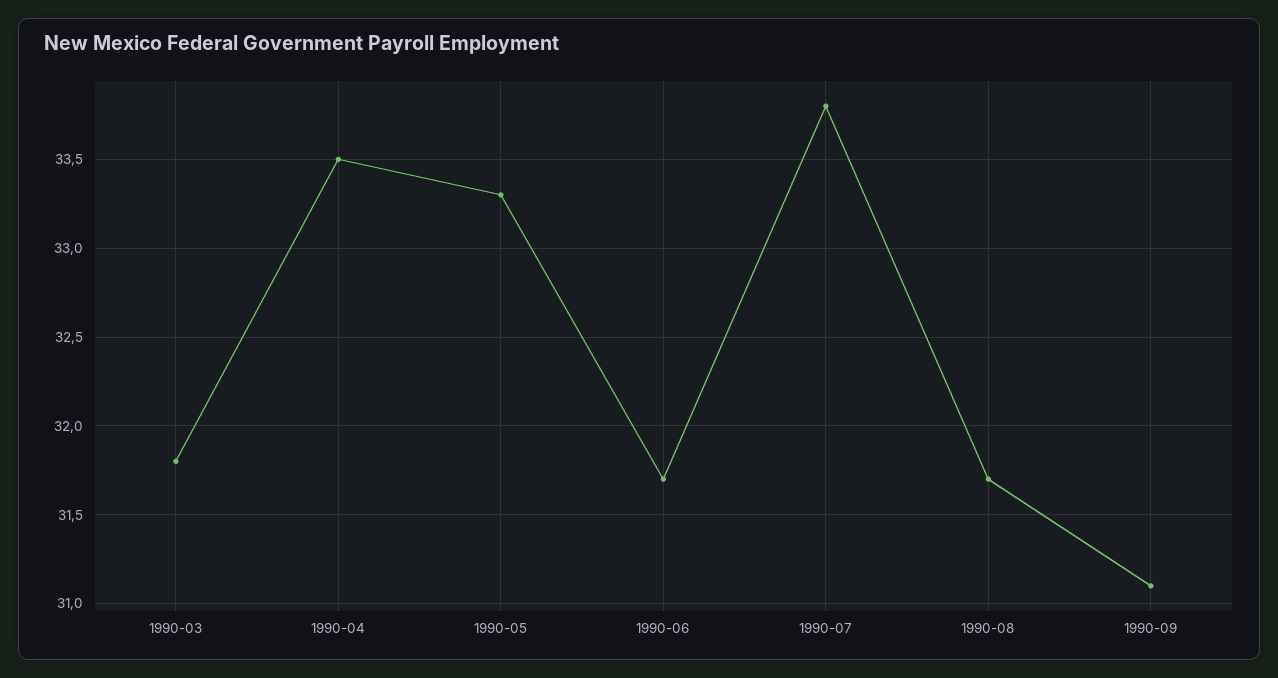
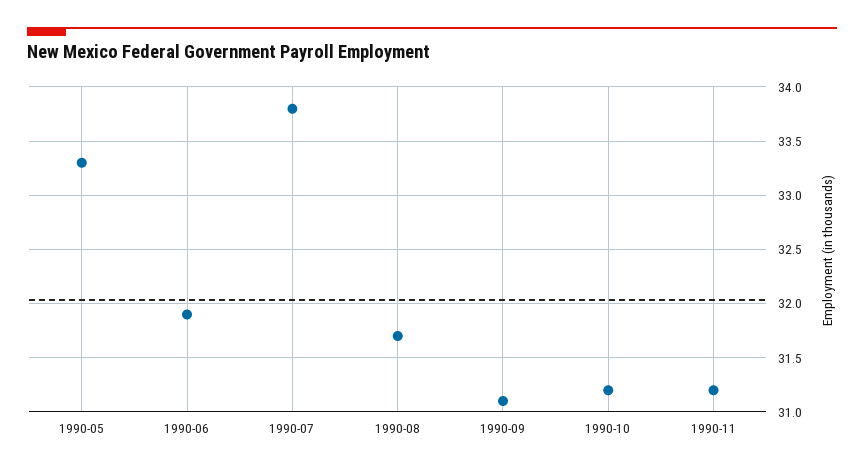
1990-03: 31.8 -> none
1990-04: 33.5 -> none
1990-06: 31.7 -> 31.9
1990-10: none -> 31.2
1990-11: none -> 31.2

